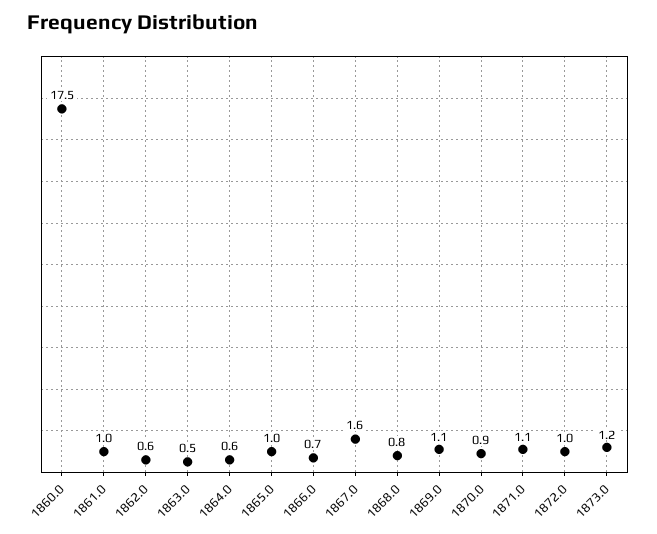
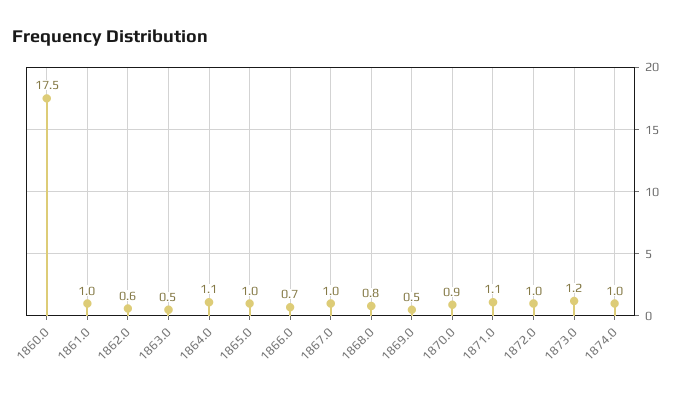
1864.0: 0.6 -> 1.1
1867.0: 1.6 -> 1
1869.0: 1.1 -> 0.5
1874.0: none -> 1

